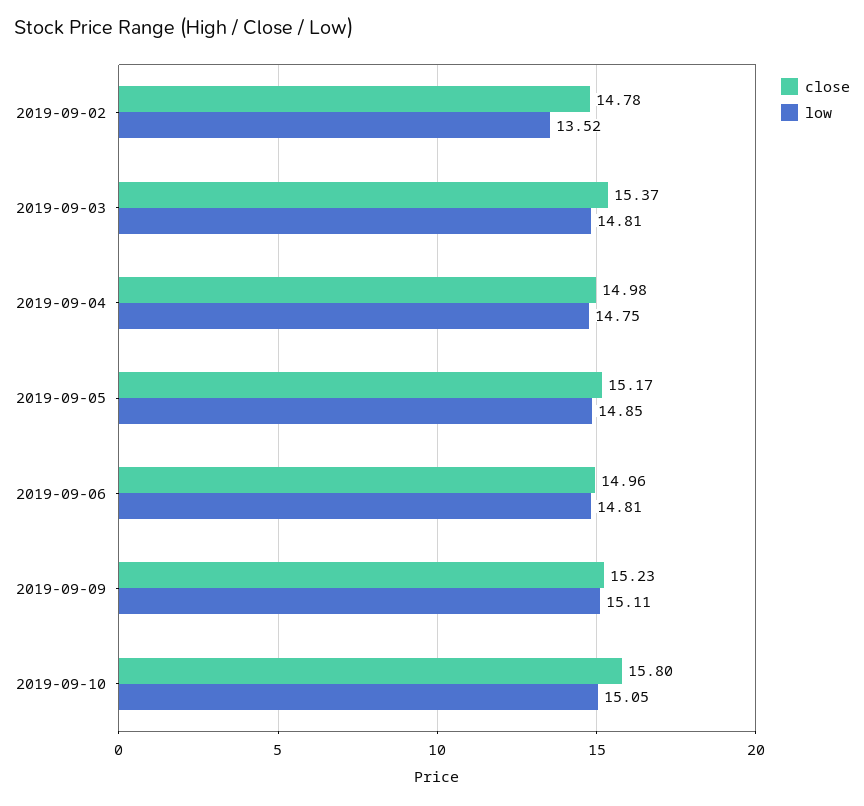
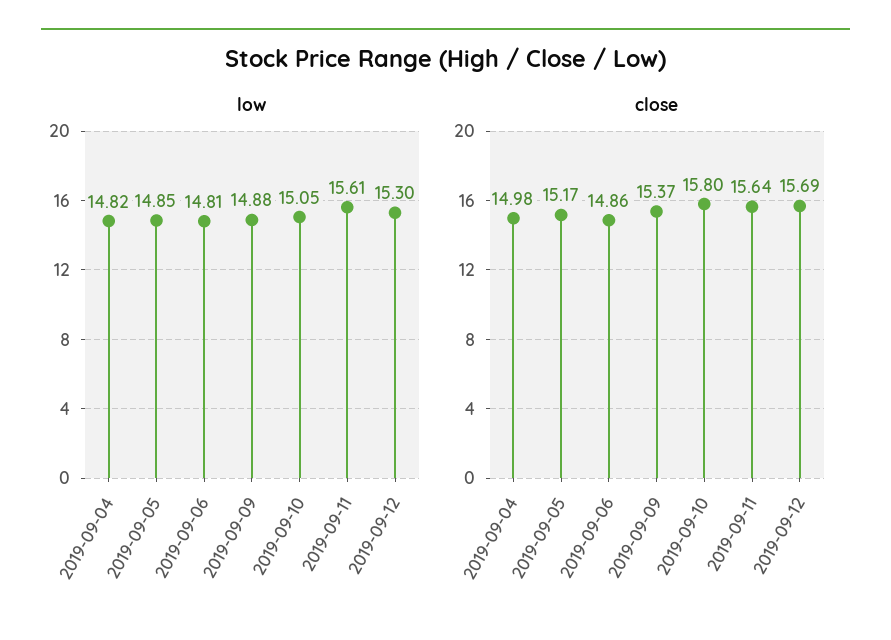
close, 2019-09-02: 14.78 -> none
low, 2019-09-02: 13.52 -> none
close, 2019-09-03: 15.37 -> none
low, 2019-09-03: 14.81 -> none
low, 2019-09-04: 14.75 -> 14.82
close, 2019-09-06: 14.96 -> 14.86
close, 2019-09-09: 15.23 -> 15.37
low, 2019-09-09: 15.11 -> 14.88
low, 2019-09-11: none -> 15.61
low, 2019-09-12: none -> 15.3
close, 2019-09-11: none -> 15.64
close, 2019-09-12: none -> 15.69

